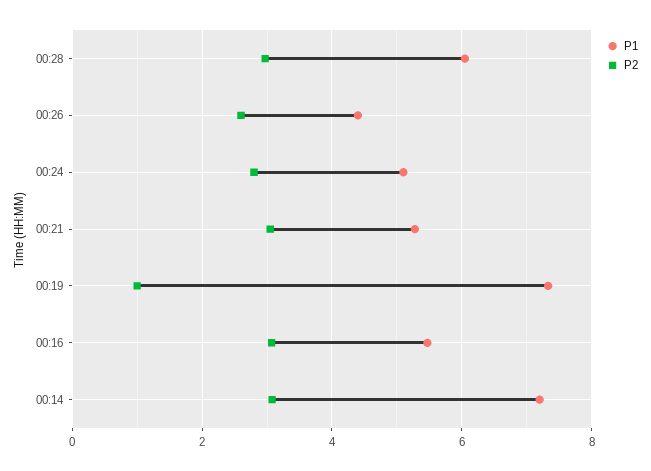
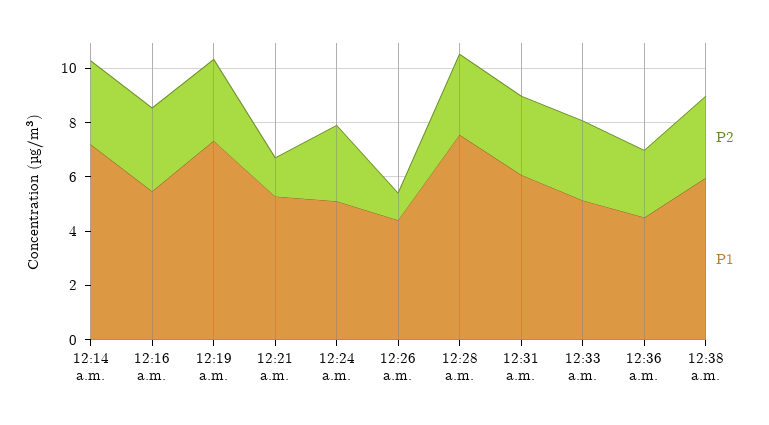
P1, 00:28: 6 -> 7.5
P2, 00:26: 2.6 -> 1
P2, 00:21: 3 -> 1.5
P2, 00:19: 1 -> 3
P2, 12:31 a.m.: none -> 3
P1, 12:31 a.m.: none -> 6
P2, 12:33 a.m.: none -> 3
P1, 12:33 a.m.: none -> 5
P2, 12:36 a.m.: none -> 2.5
P1, 12:36 a.m.: none -> 4.5
P2, 12:38 a.m.: none -> 3
P1, 12:38 a.m.: none -> 6

